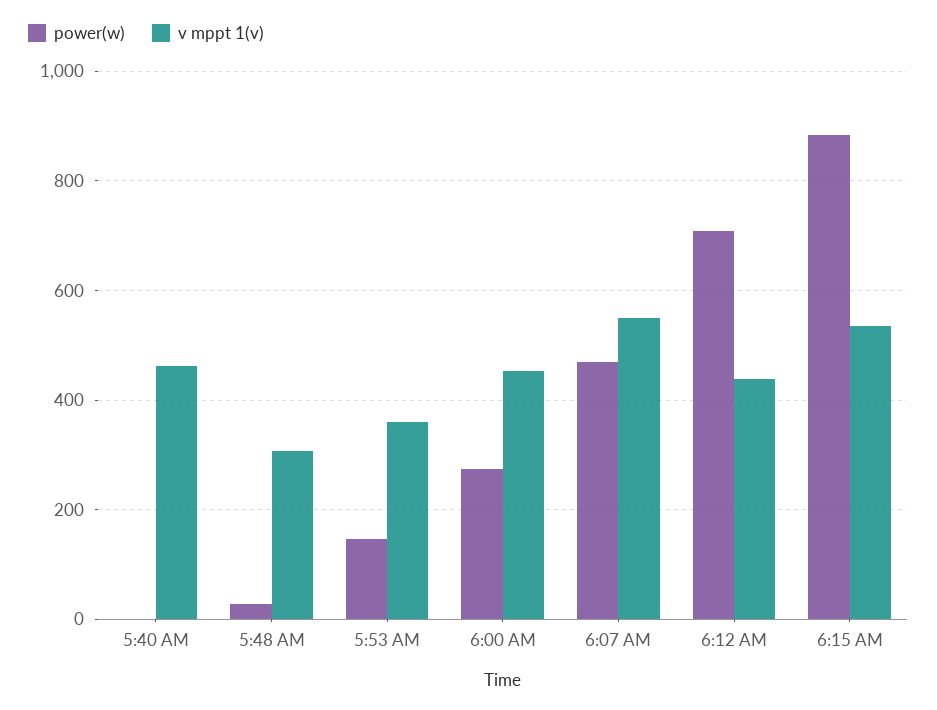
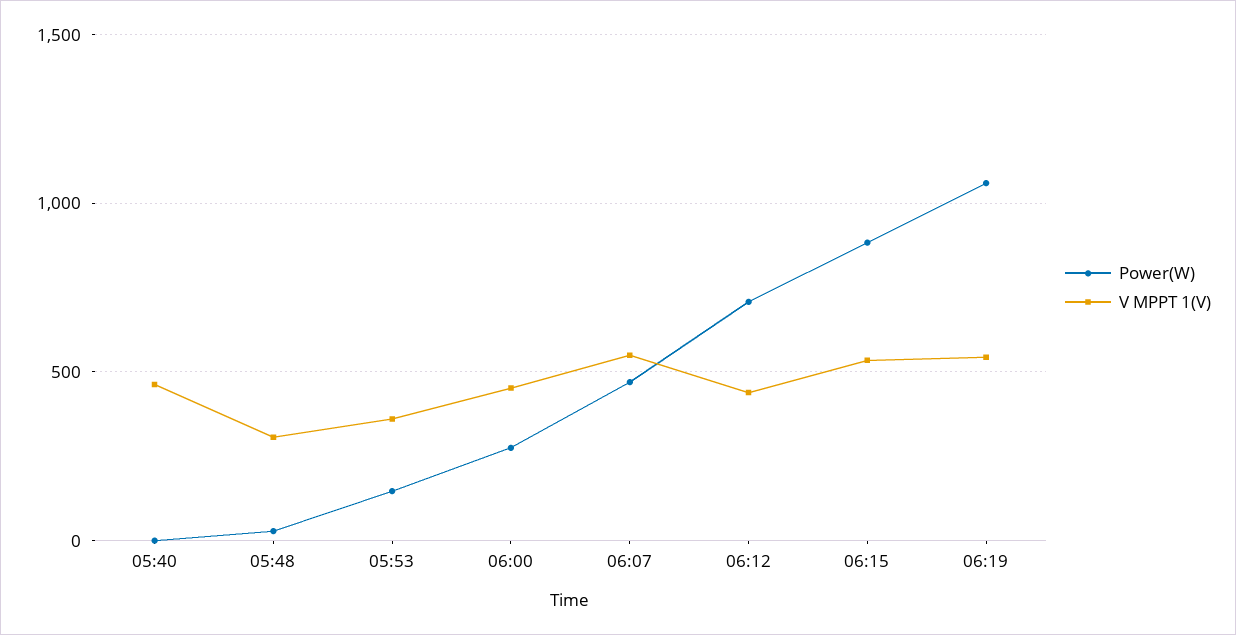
power(w), 06:19: none -> 1050
v mppt 1(v), 06:19: none -> 550

